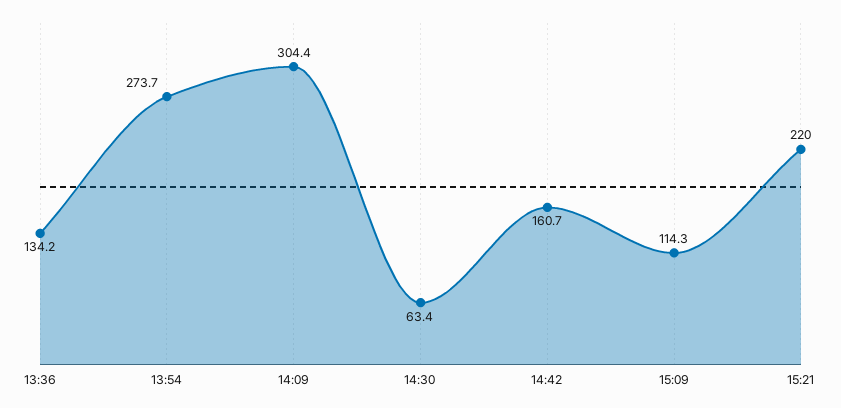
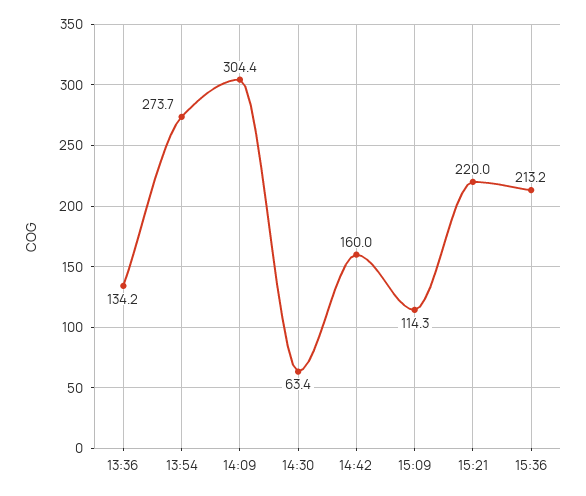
14:42: 160.7 -> 160
15:36: none -> 213.2

